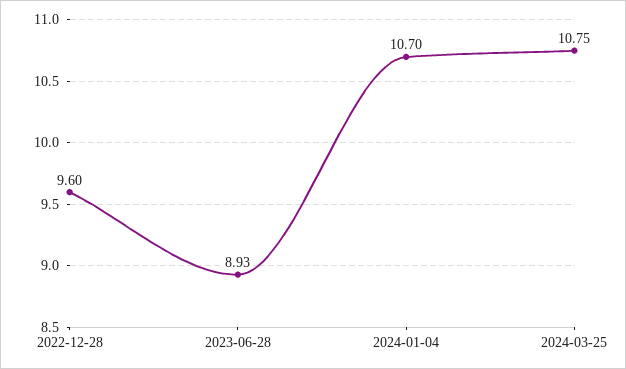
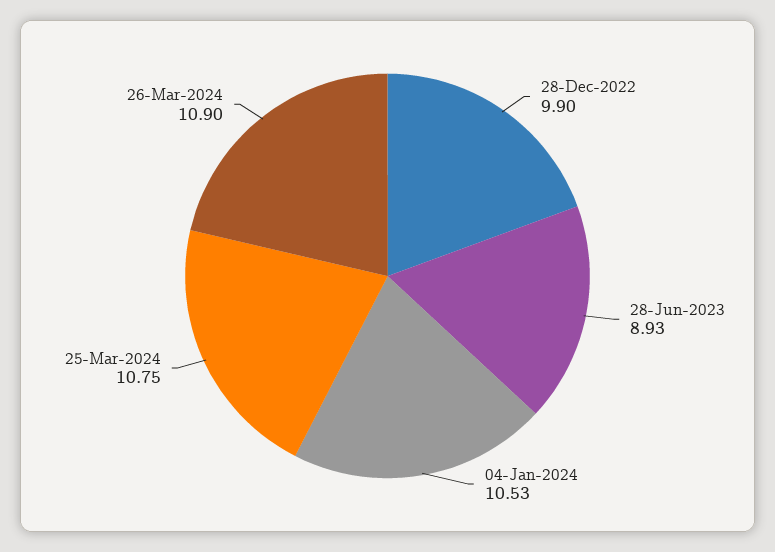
2022-12-28: 9.6 -> 9.9
2024-01-04: 10.7 -> 10.53
26-Mar-2024: none -> 10.9

